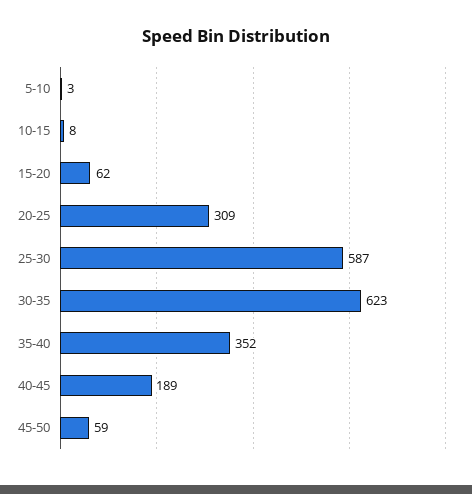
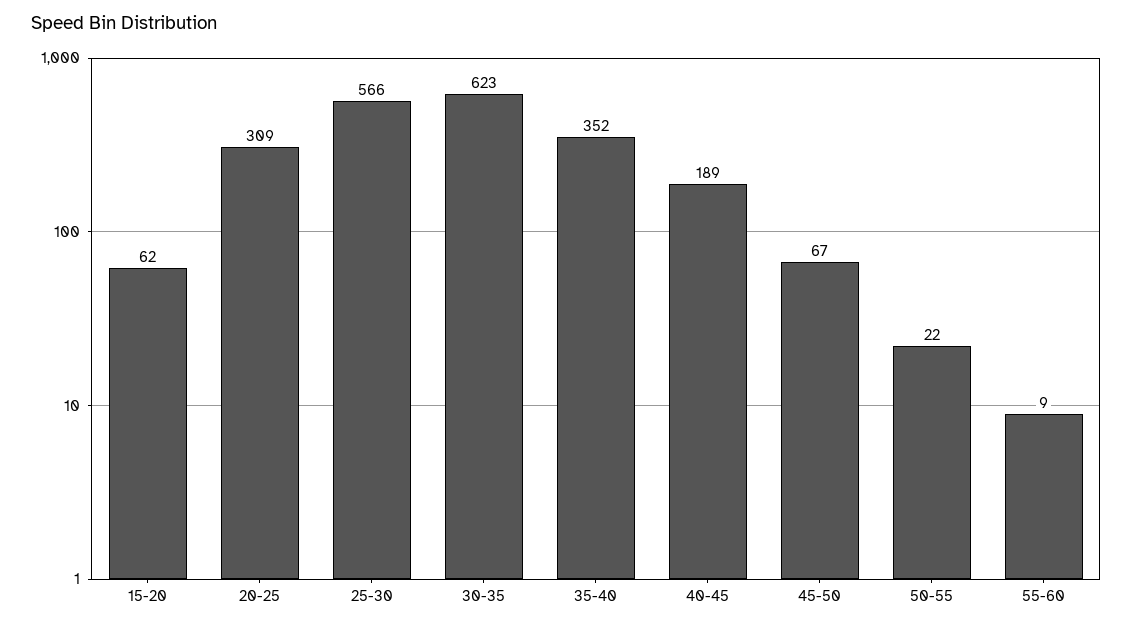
5-10: 3 -> none
10-15: 8 -> none
25-30: 587 -> 566
45-50: 59 -> 67
50-55: none -> 22
55-60: none -> 9

